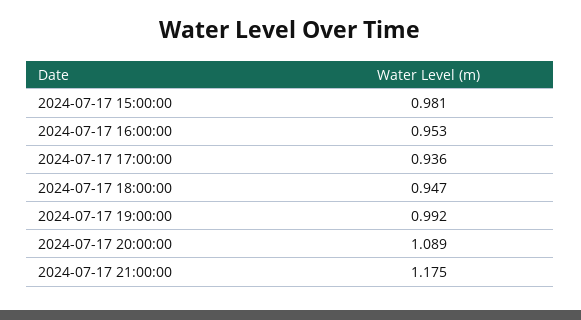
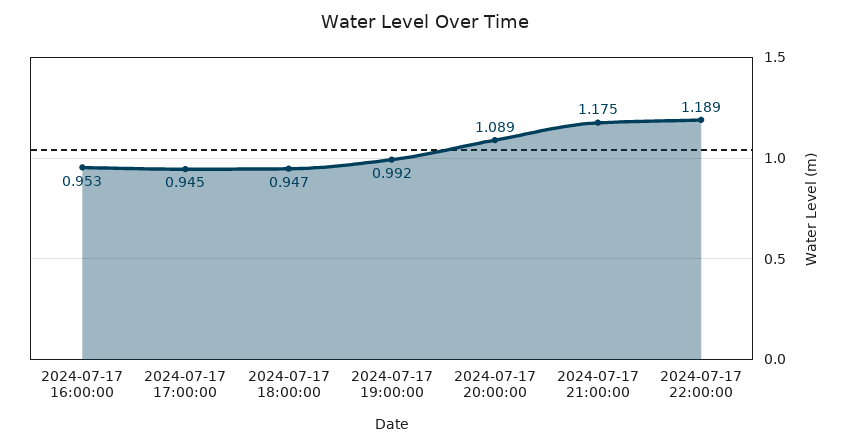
2024-07-17 15:00:00: 0.981 -> none
2024-07-17 17:00:00: 0.936 -> 0.945
2024-07-17 22:00:00: none -> 1.189

